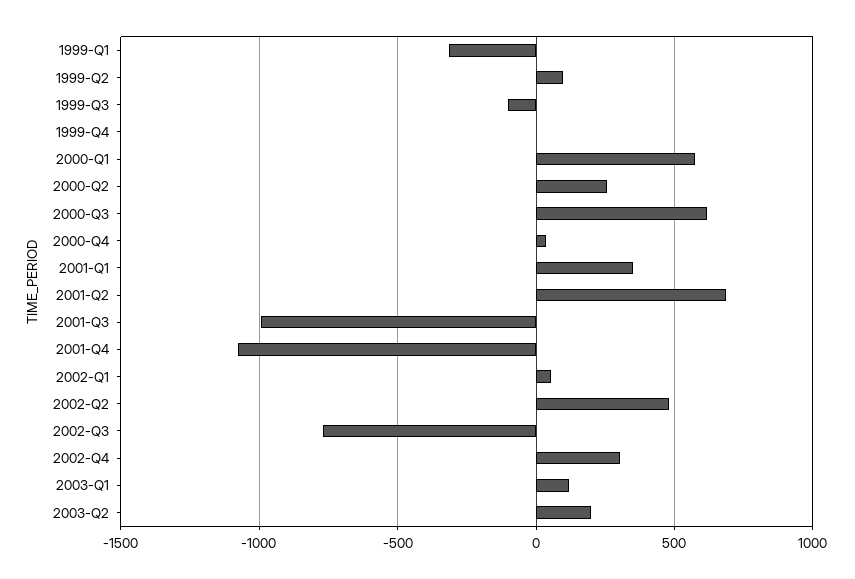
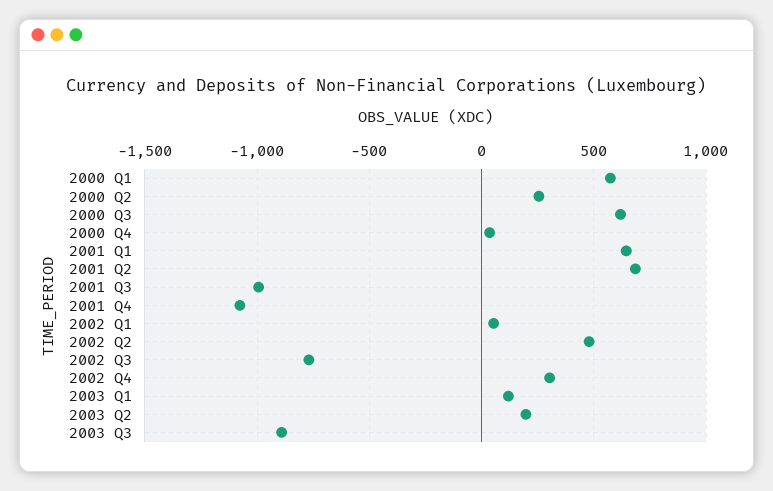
1999-Q1: -300 -> none
1999-Q2: 100 -> none
1999-Q3: -100 -> none
1999-Q4: 0 -> none
2001-Q1: 350 -> 650
2003 Q3: none -> -900

